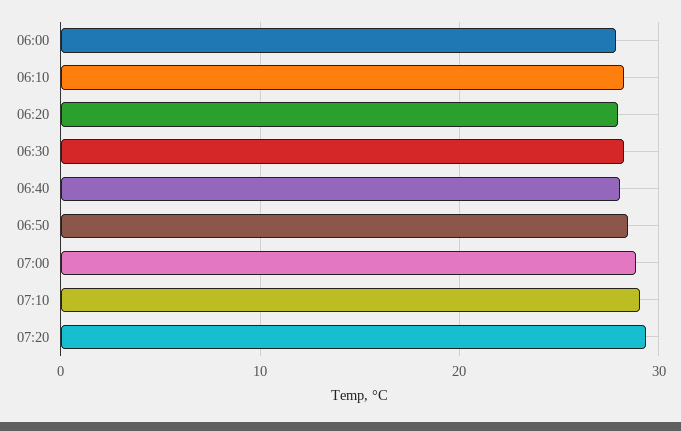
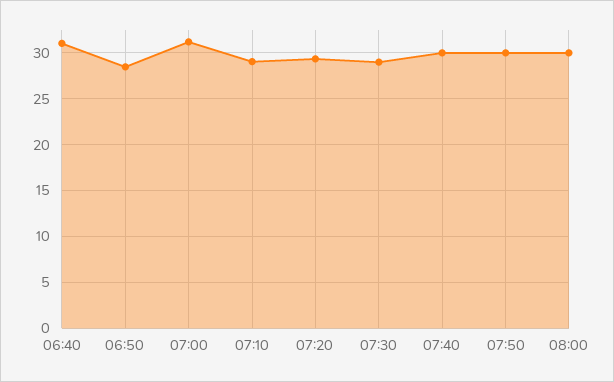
06:00: 28 -> none
06:10: 28 -> none
06:20: 28 -> none
06:30: 28 -> none
06:40: 28 -> 31
07:00: 29 -> 31
07:30: none -> 29
07:40: none -> 30
07:50: none -> 30
08:00: none -> 30

